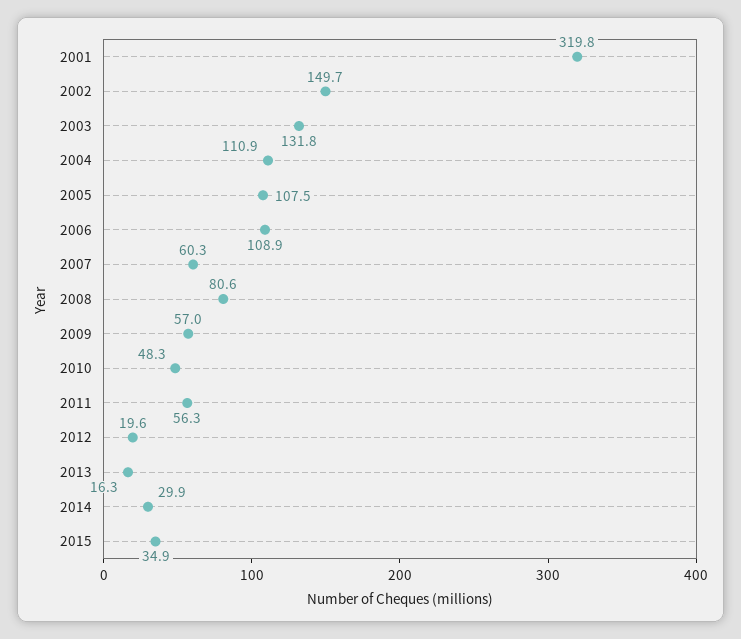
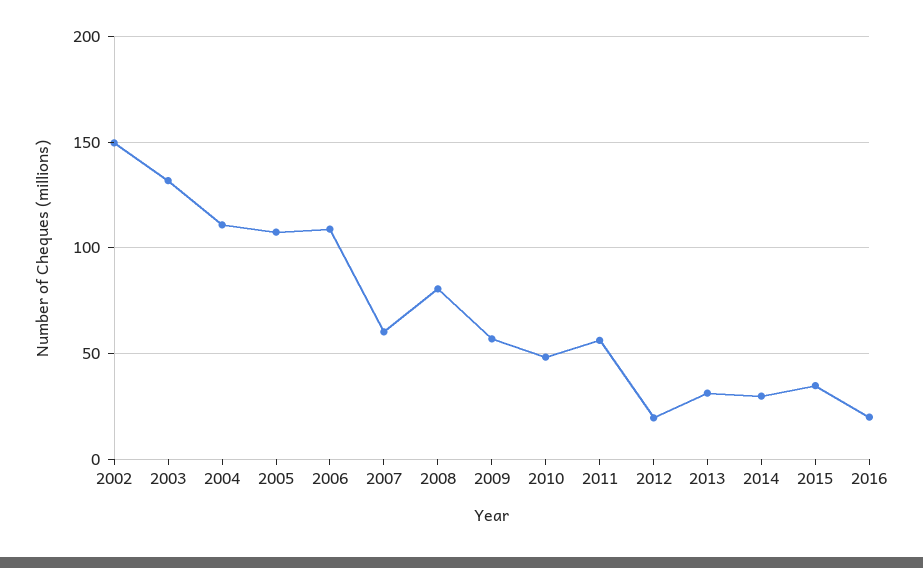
2001: 319.8 -> none
2013: 16.3 -> 30
2016: none -> 20

